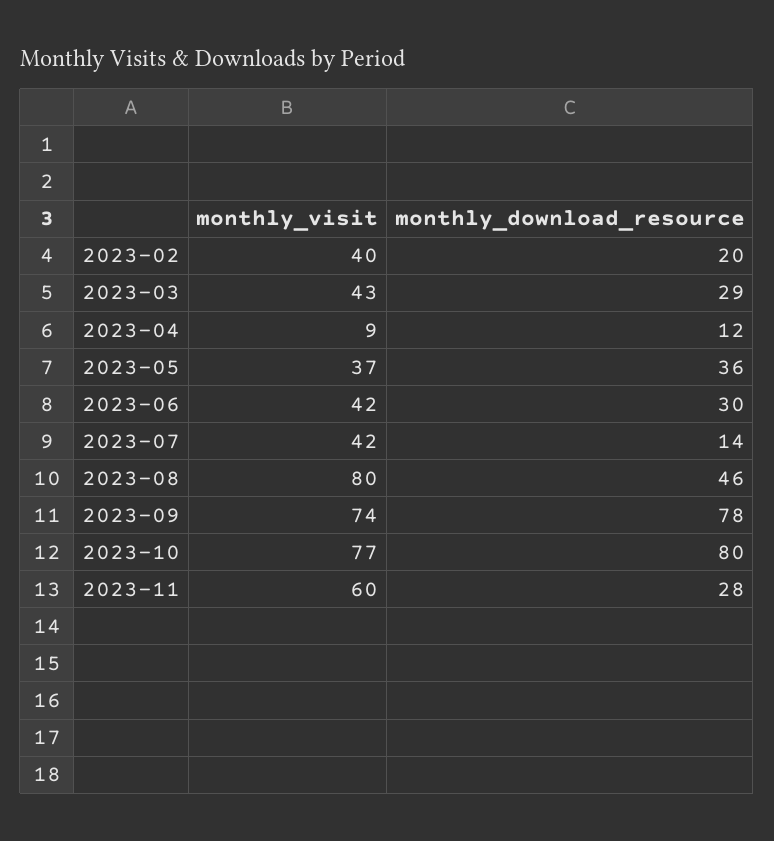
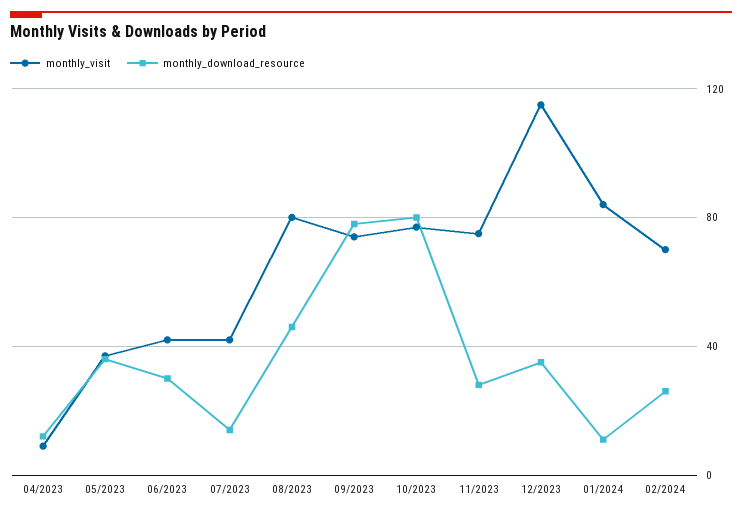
monthly_visit, 2023-02: 40 -> none
monthly_download_resource, 2023-02: 20 -> none
monthly_visit, 2023-03: 43 -> none
monthly_download_resource, 2023-03: 29 -> none
monthly_visit, 2023-11: 60 -> 75
monthly_visit, 12/2023: none -> 115
monthly_download_resource, 12/2023: none -> 35
monthly_visit, 01/2024: none -> 85
monthly_download_resource, 01/2024: none -> 10
monthly_visit, 02/2024: none -> 70
monthly_download_resource, 02/2024: none -> 25

